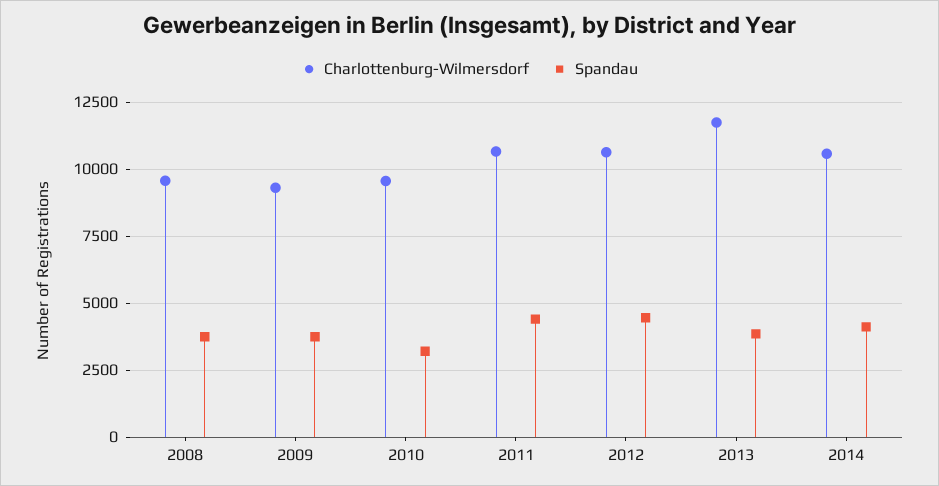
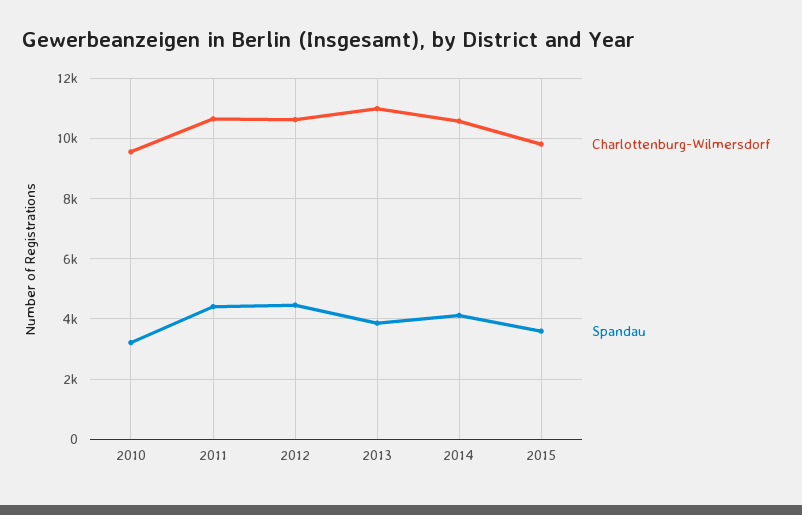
Charlottenburg-Wilmersdorf, 2008: 9500 -> none
Spandau, 2008: 3750 -> none
Charlottenburg-Wilmersdorf, 2009: 9250 -> none
Spandau, 2009: 3750 -> none
Charlottenburg-Wilmersdorf, 2013: 11750 -> 11000
Charlottenburg-Wilmersdorf, 2015: none -> 9800
Spandau, 2015: none -> 3600

